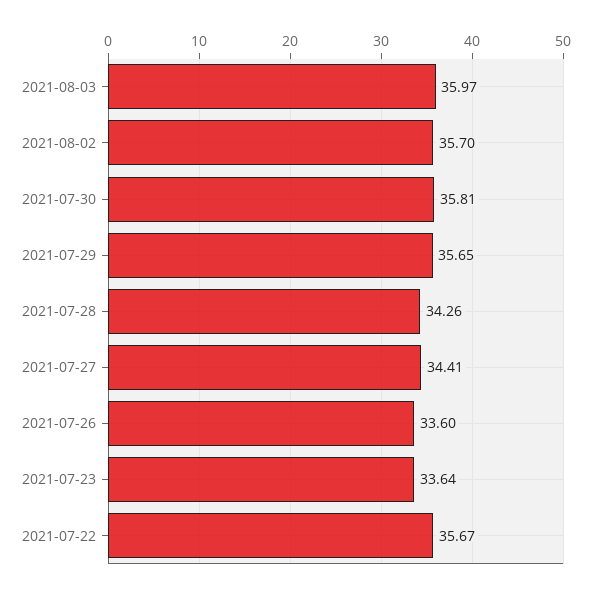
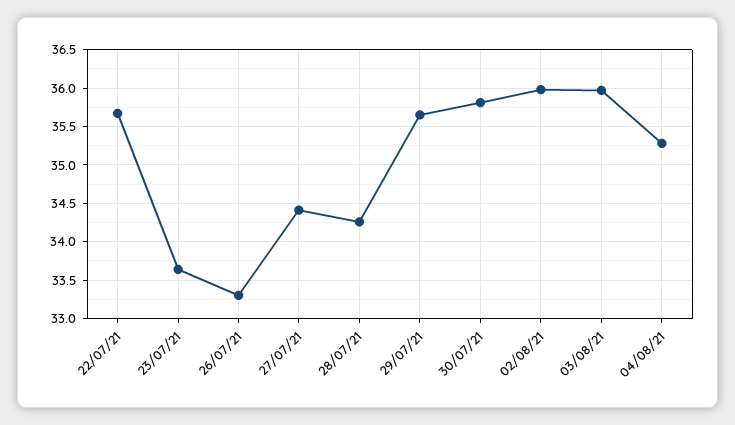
2021-08-02: 35.7 -> 36
2021-07-26: 33.6 -> 33.3
04/08/21: none -> 35.3

